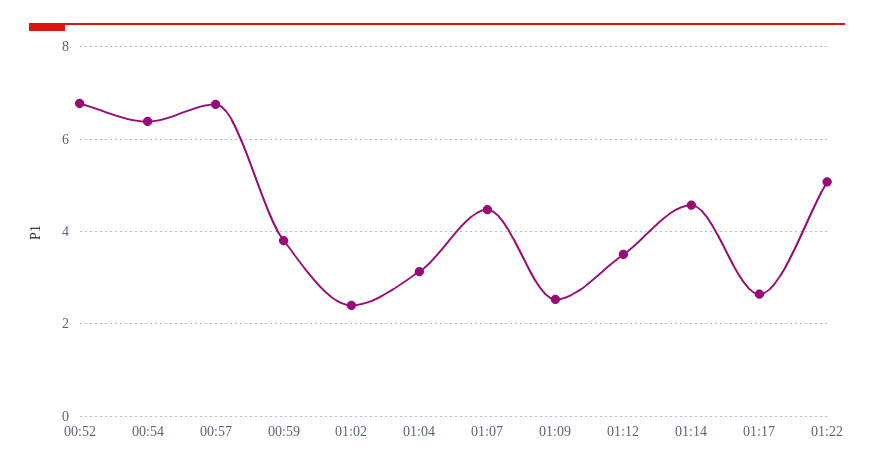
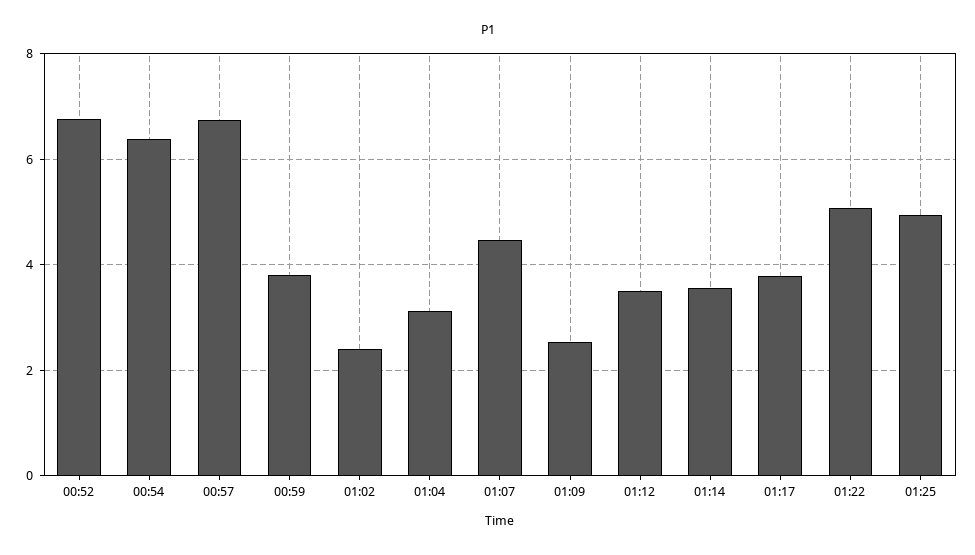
01:14: 4.6 -> 3.6
01:17: 2.6 -> 3.8
01:25: none -> 5

